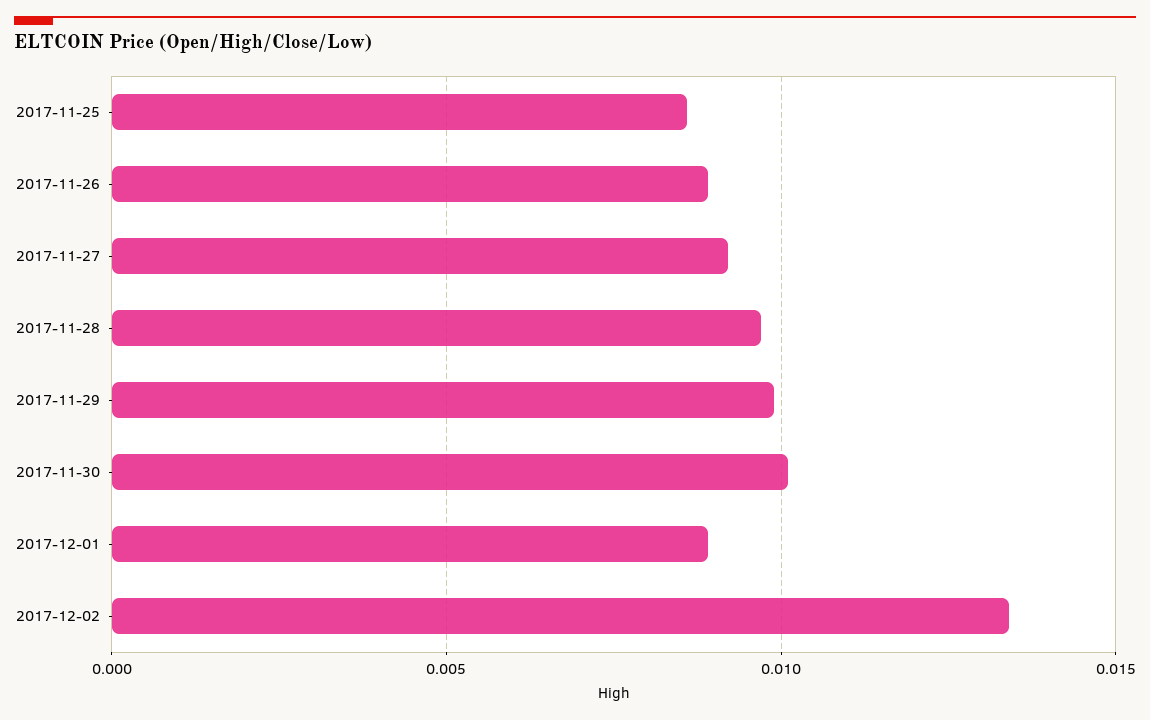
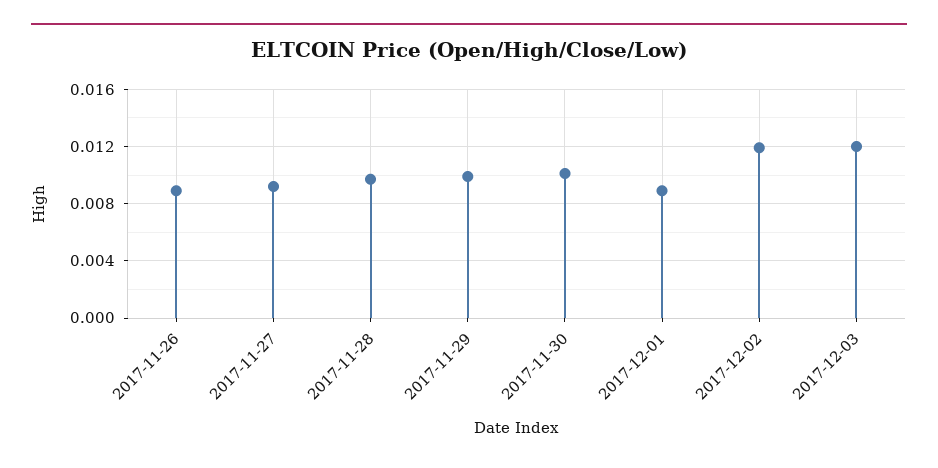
2017-11-25: 0.0085 -> none
2017-12-02: 0.0135 -> 0.012
2017-12-03: none -> 0.012

